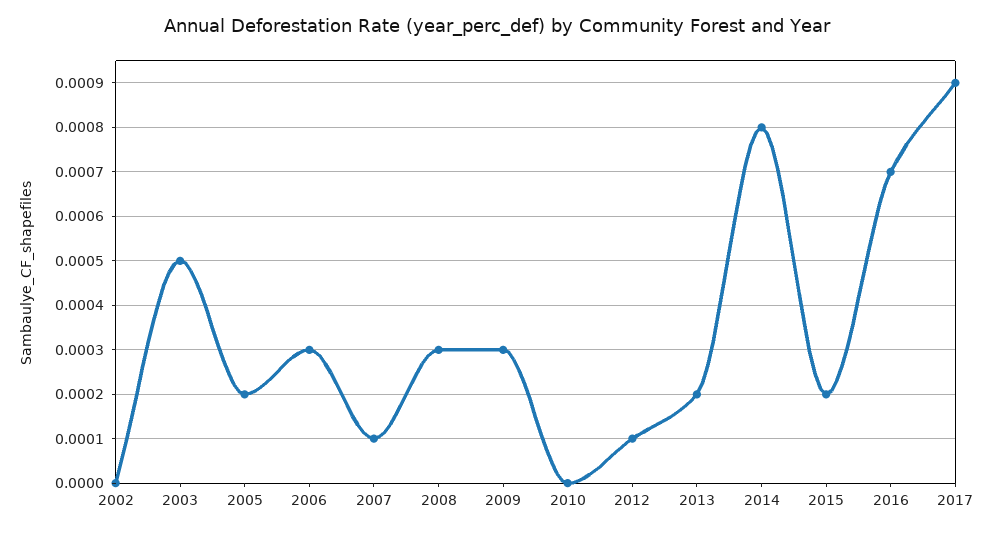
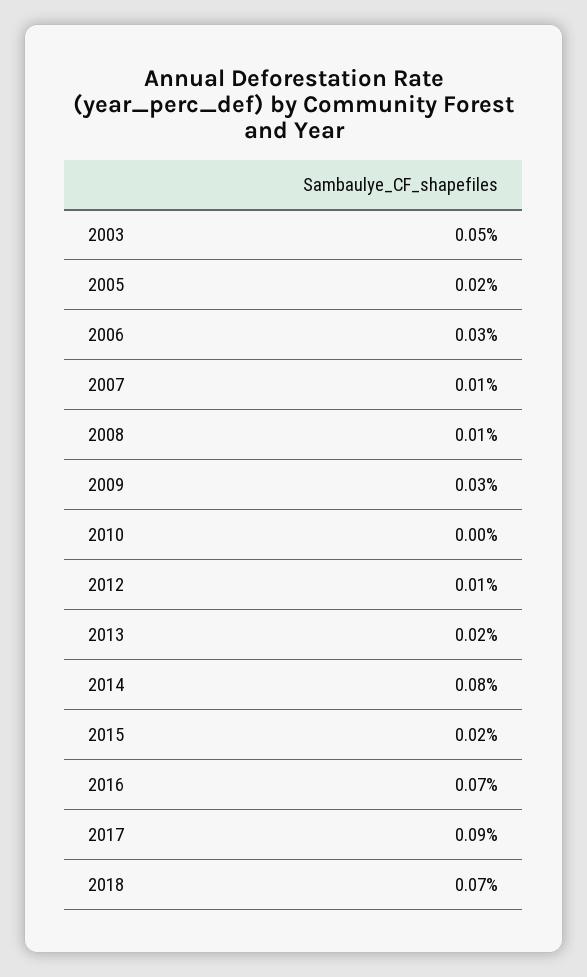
2002: 0 -> none
2008: 0.0003 -> 0.0001
2018: none -> 0.0007

